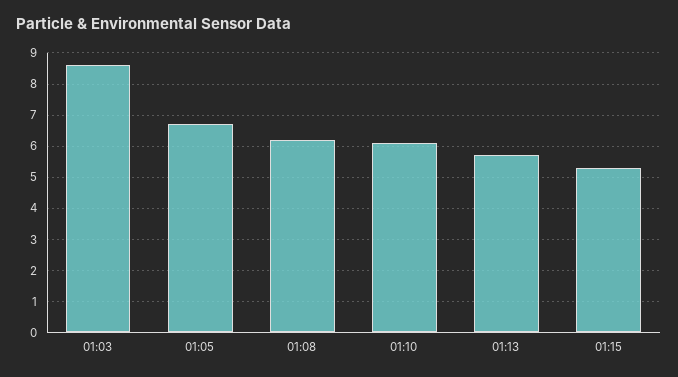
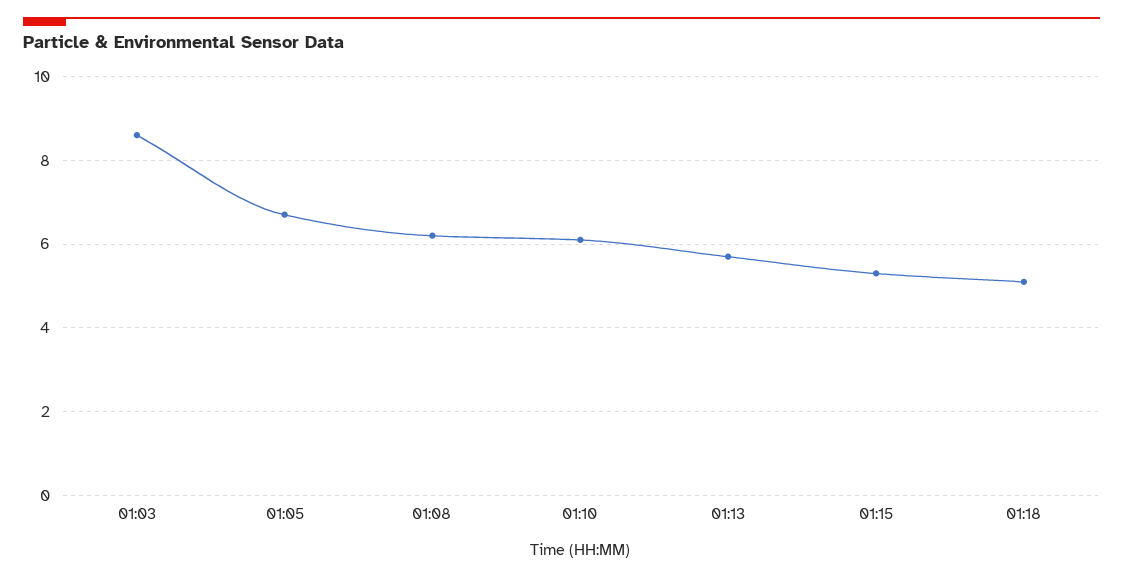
01:18: none -> 5

